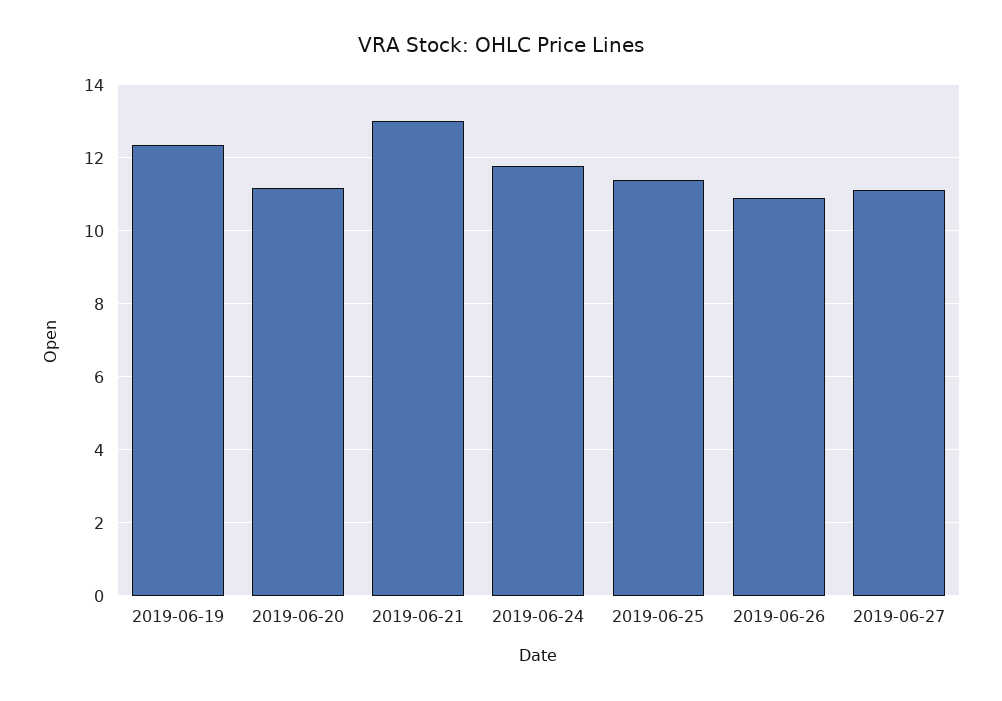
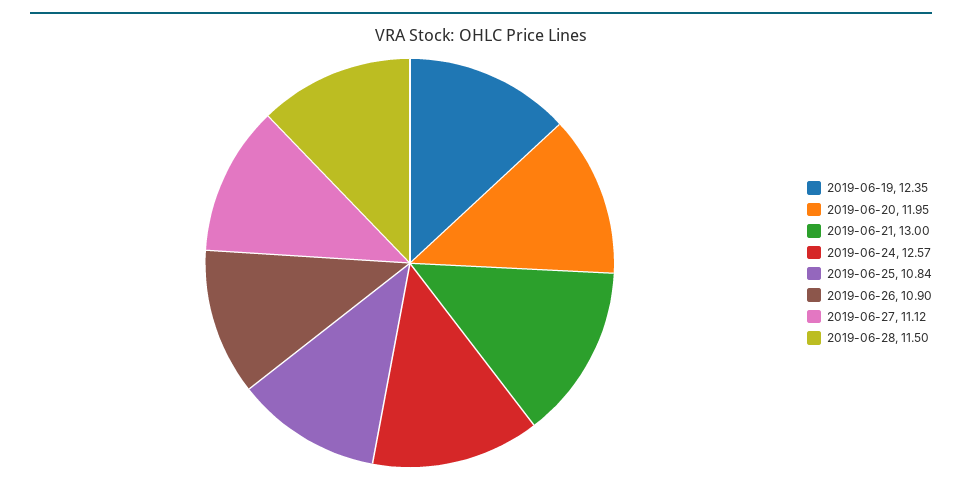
2019-06-20: 11.2 -> 11.95
2019-06-24: 11.8 -> 12.57
2019-06-25: 11.4 -> 10.84
2019-06-28: none -> 11.5

